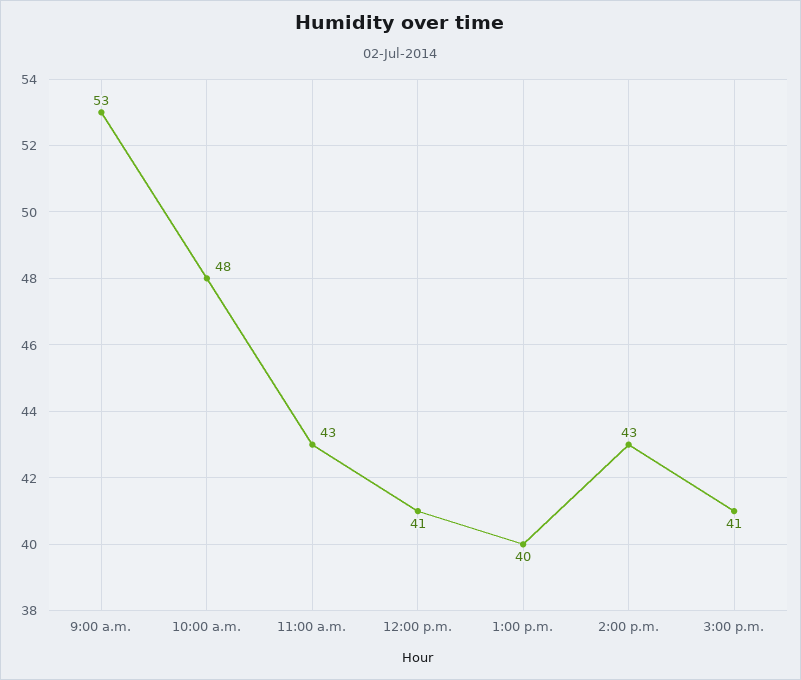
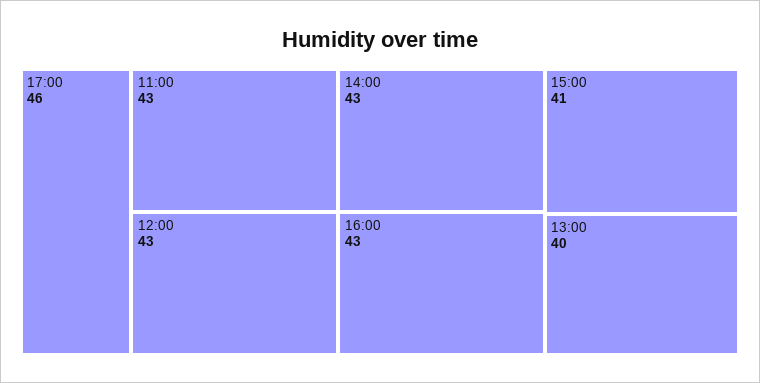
9:00 a.m.: 53 -> none
10:00 a.m.: 48 -> none
12:00 p.m.: 41 -> 43
17:00: none -> 46
16:00: none -> 43

